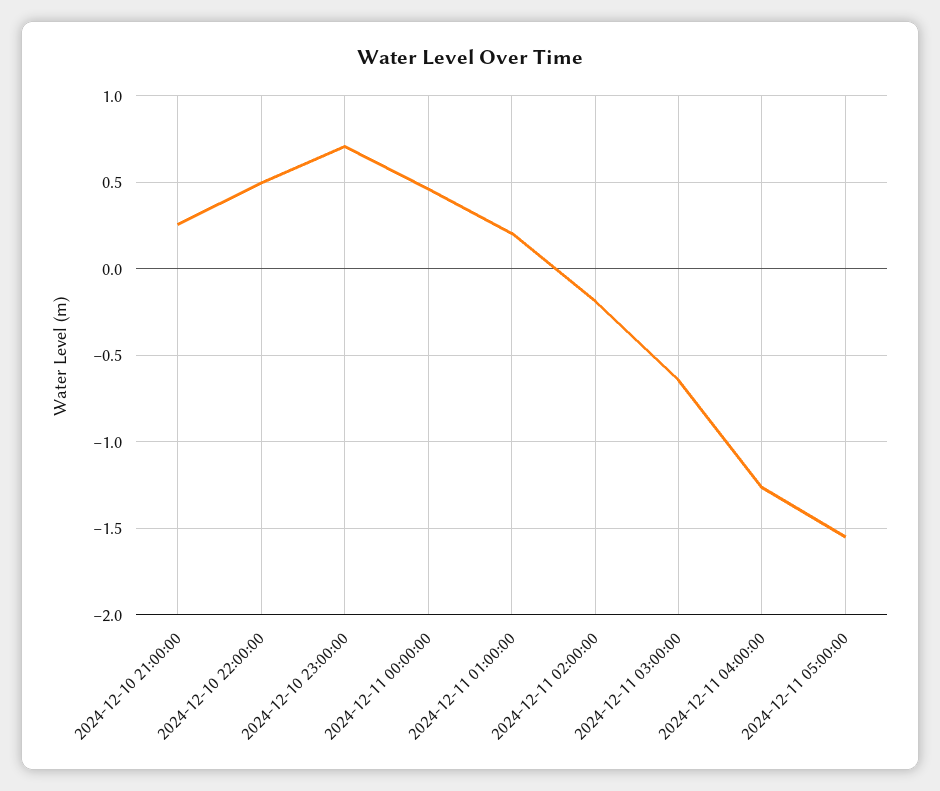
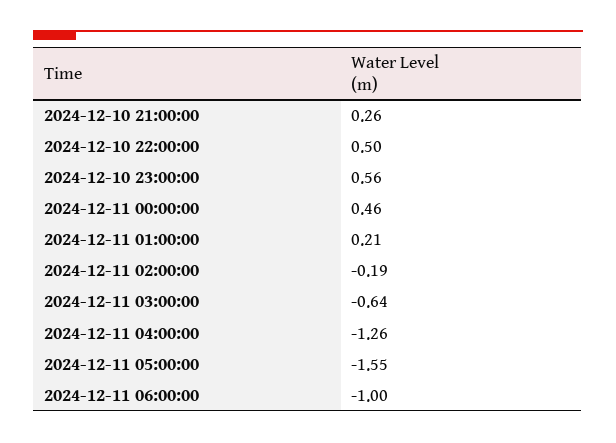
2024-12-10 23:00:00: 0.7 -> 0.56
2024-12-11 06:00:00: none -> -1

